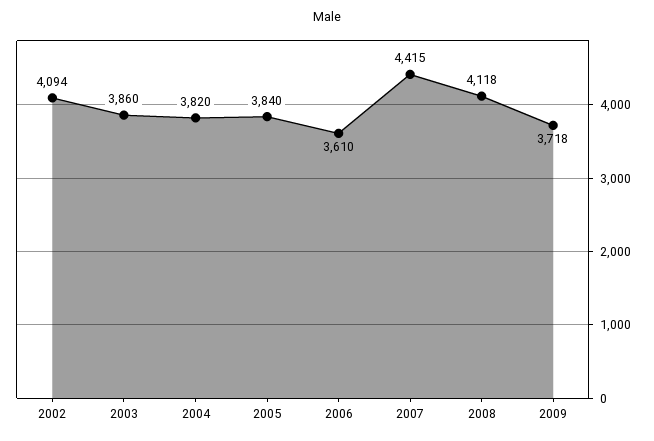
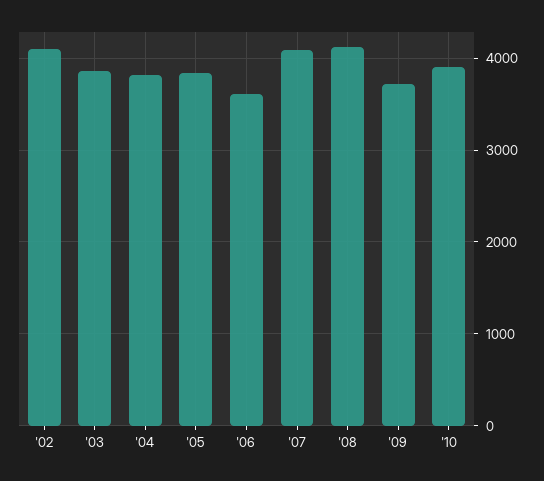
2007: 4415 -> 4100
'10: none -> 3900

